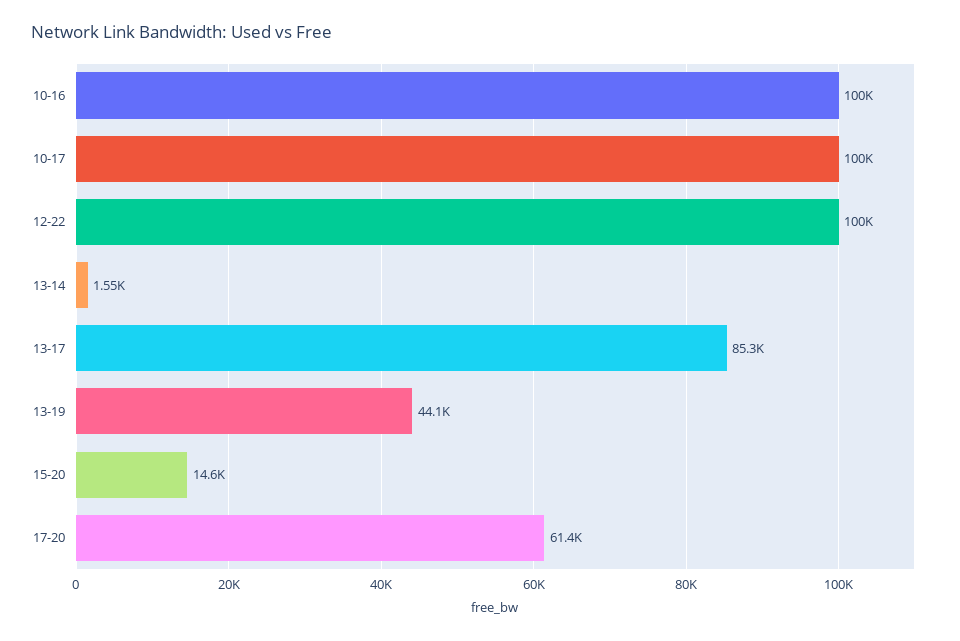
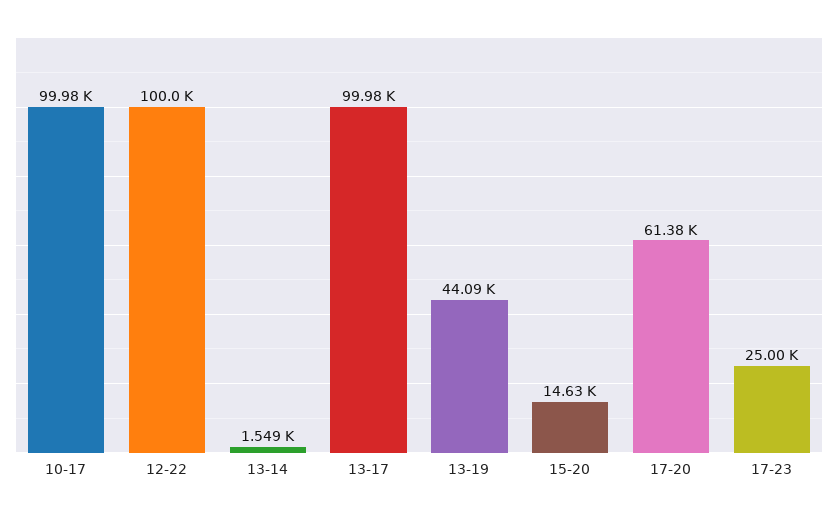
10-16: 100000 -> none
13-17: 85300 -> 99980
17-23: none -> 25000

